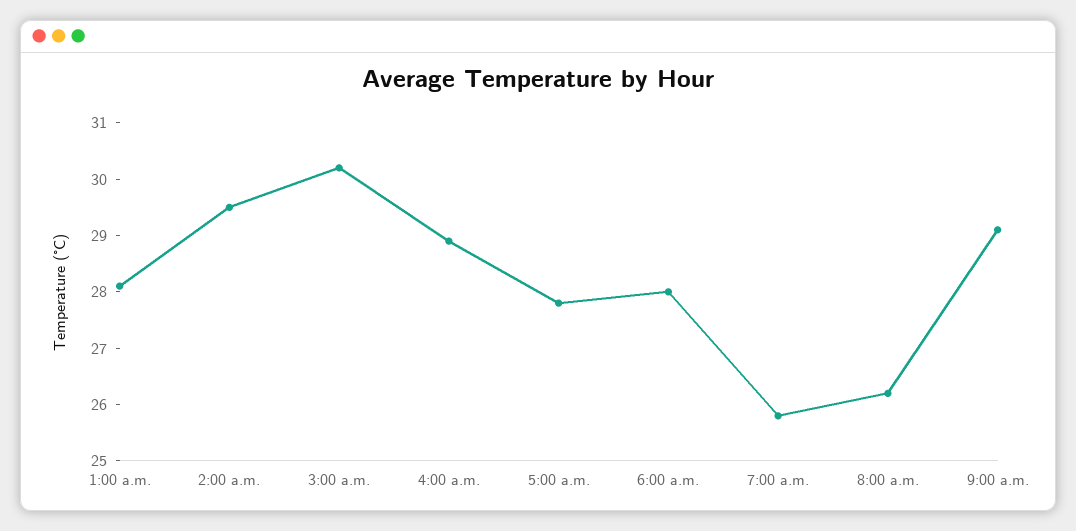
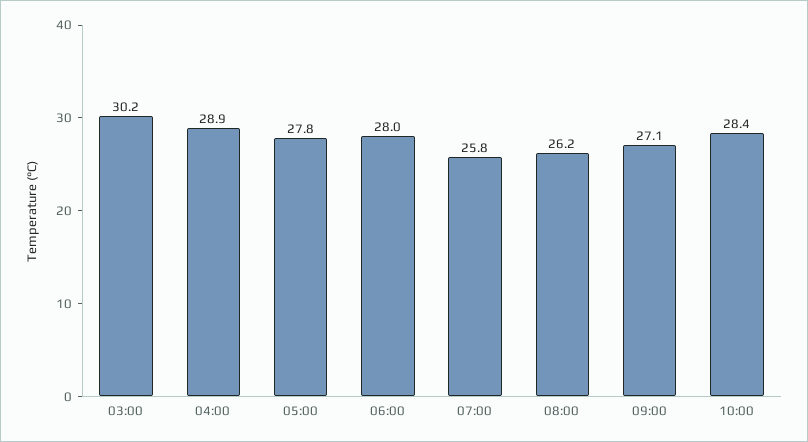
1:00 a.m.: 28 -> none
2:00 a.m.: 29.5 -> none
9:00 a.m.: 29 -> 27.1
10:00: none -> 28.4

